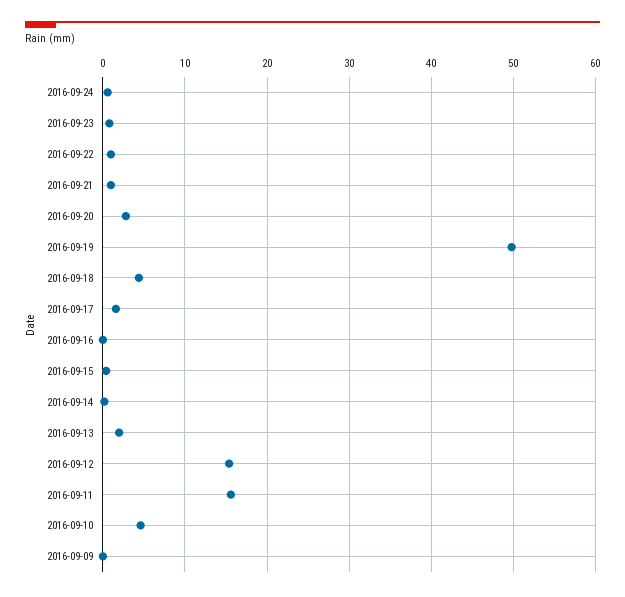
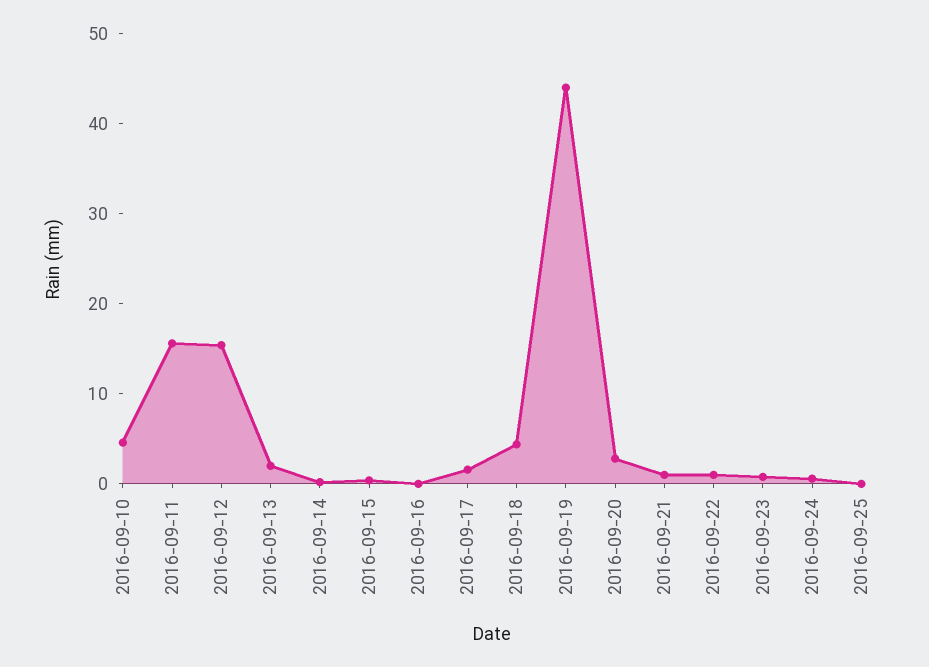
2016-09-19: 50 -> 44
2016-09-09: 0 -> none
2016-09-25: none -> 0

